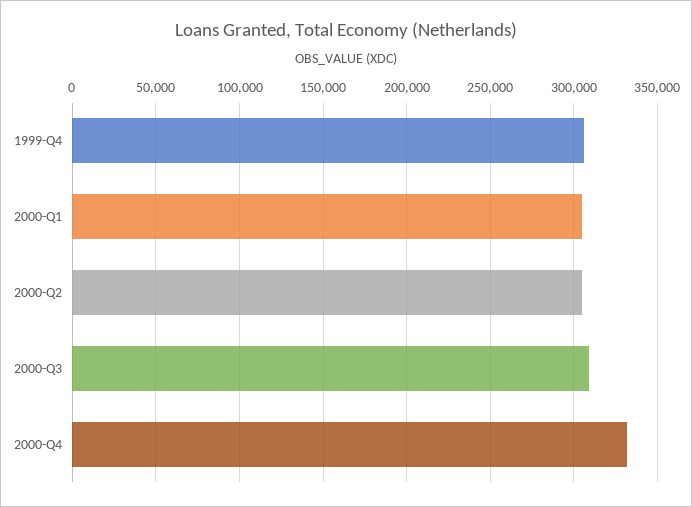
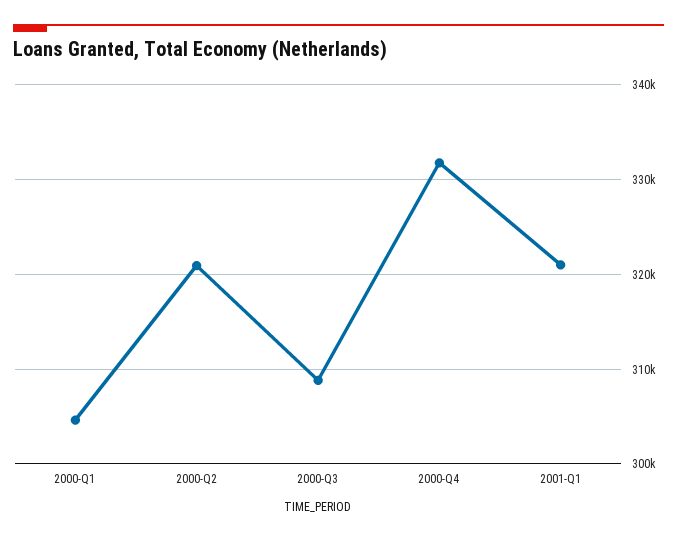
1999-Q4: 305000 -> none
2000-Q2: 305000 -> 321000
2001-Q1: none -> 321000

